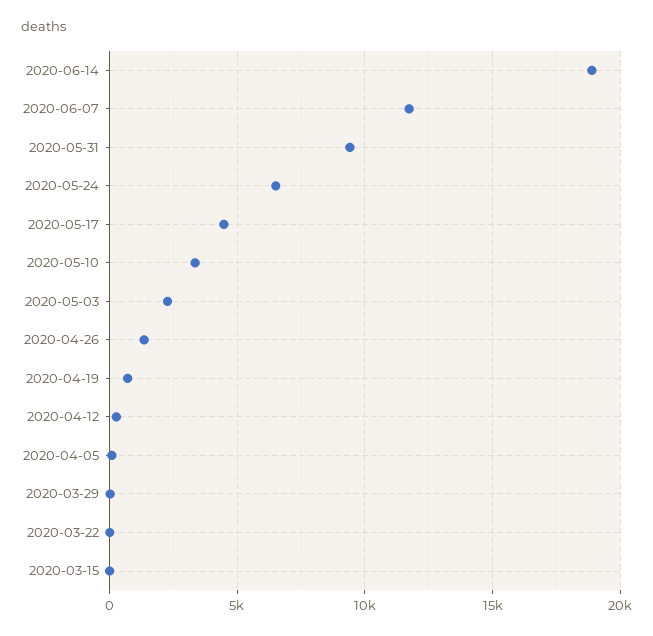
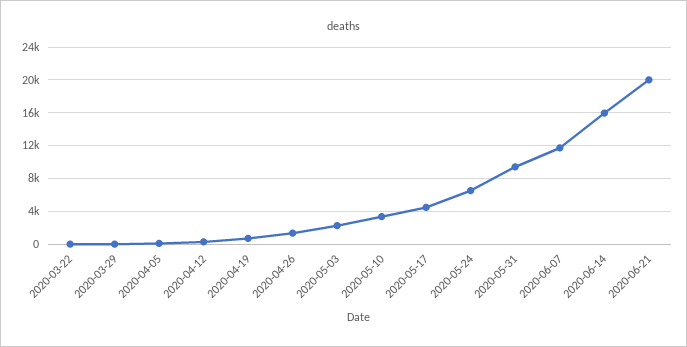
2020-06-14: 19000 -> 16000
2020-03-15: 0 -> none
2020-06-21: none -> 20000

